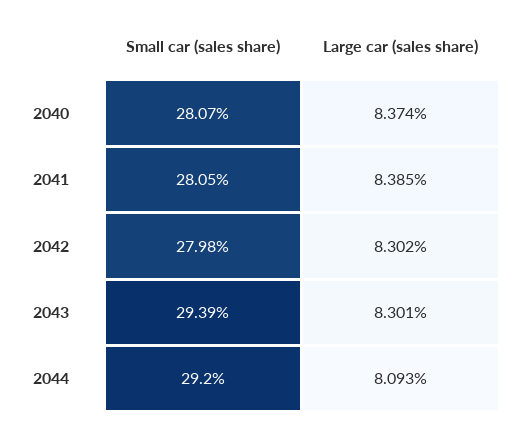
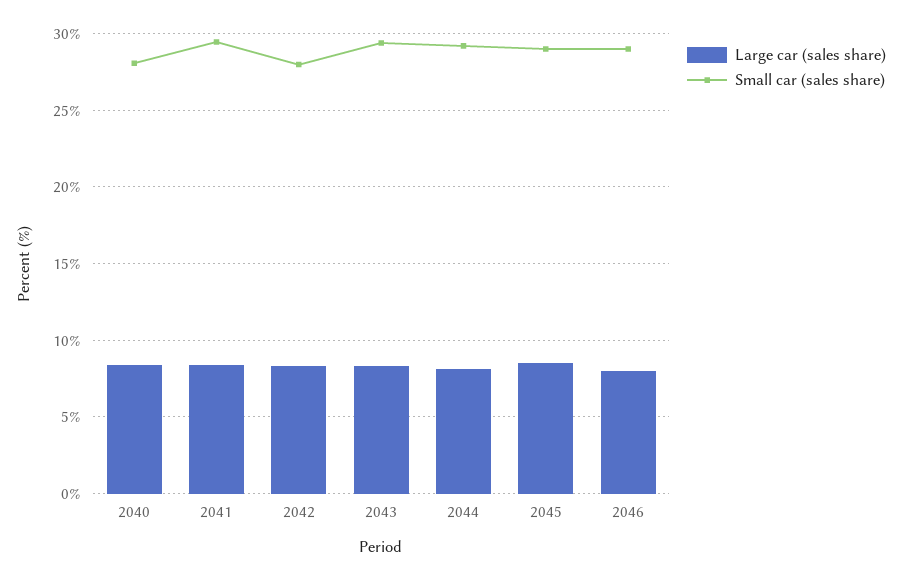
Small car (sales share), 2041: 28.05 -> 29.5
Large car (sales share), 2045: none -> 8.5
Small car (sales share), 2045: none -> 29
Large car (sales share), 2046: none -> 8
Small car (sales share), 2046: none -> 29

